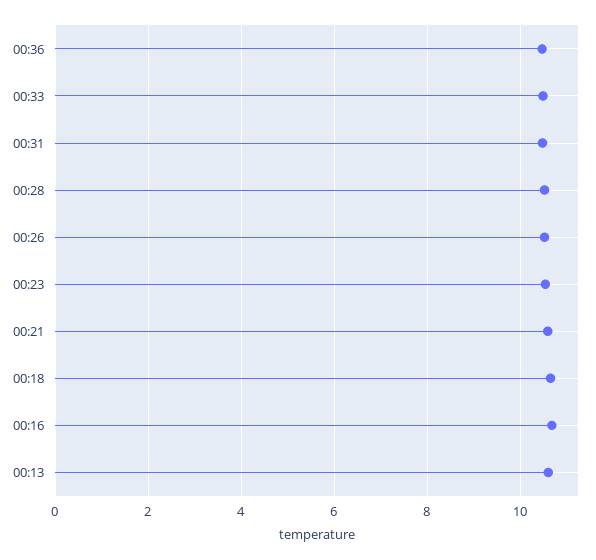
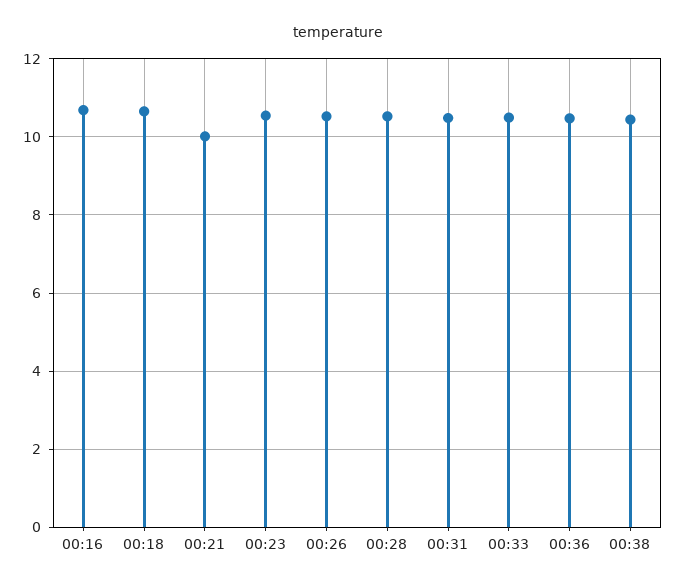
00:21: 10.6 -> 10
00:13: 10.6 -> none
00:38: none -> 10.4

